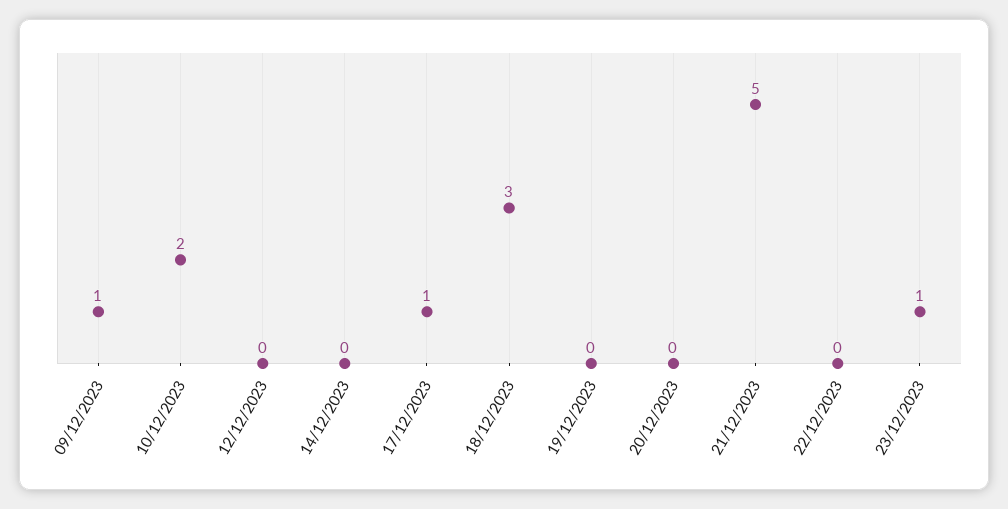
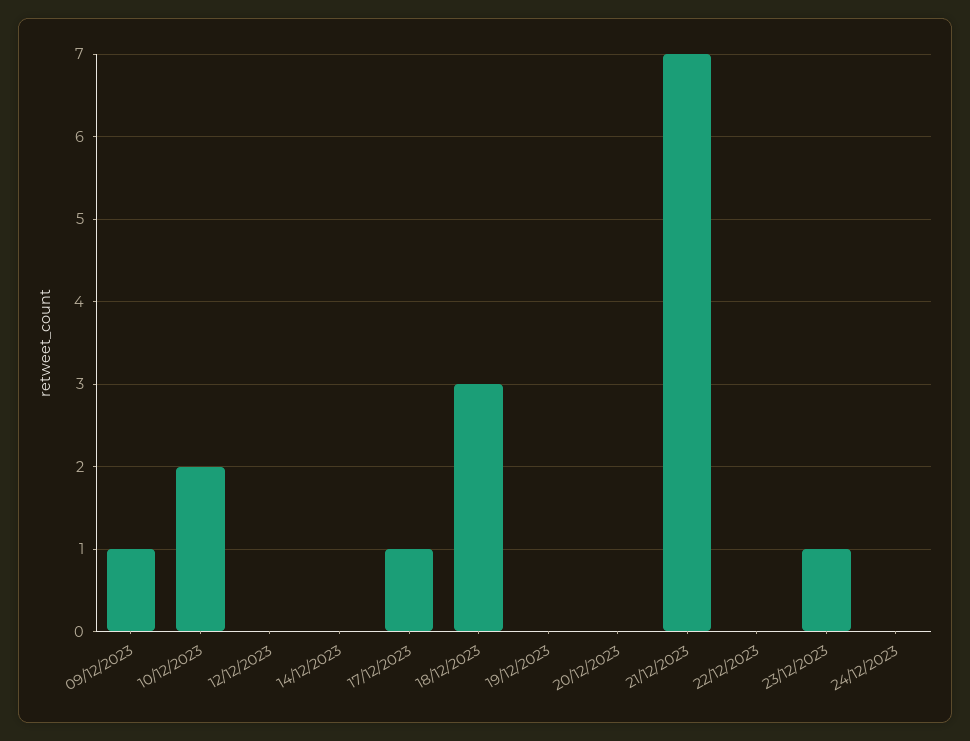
21/12/2023: 5 -> 7
24/12/2023: none -> 0

